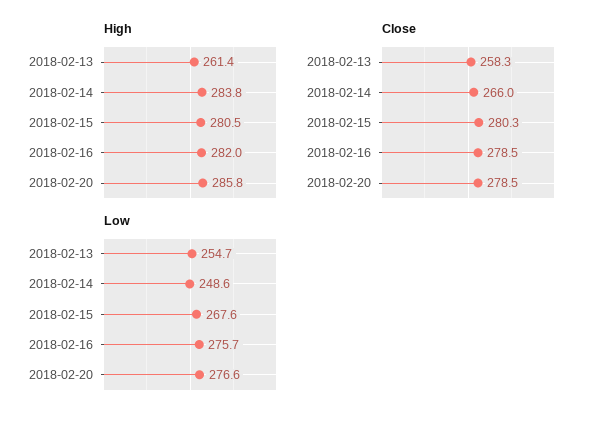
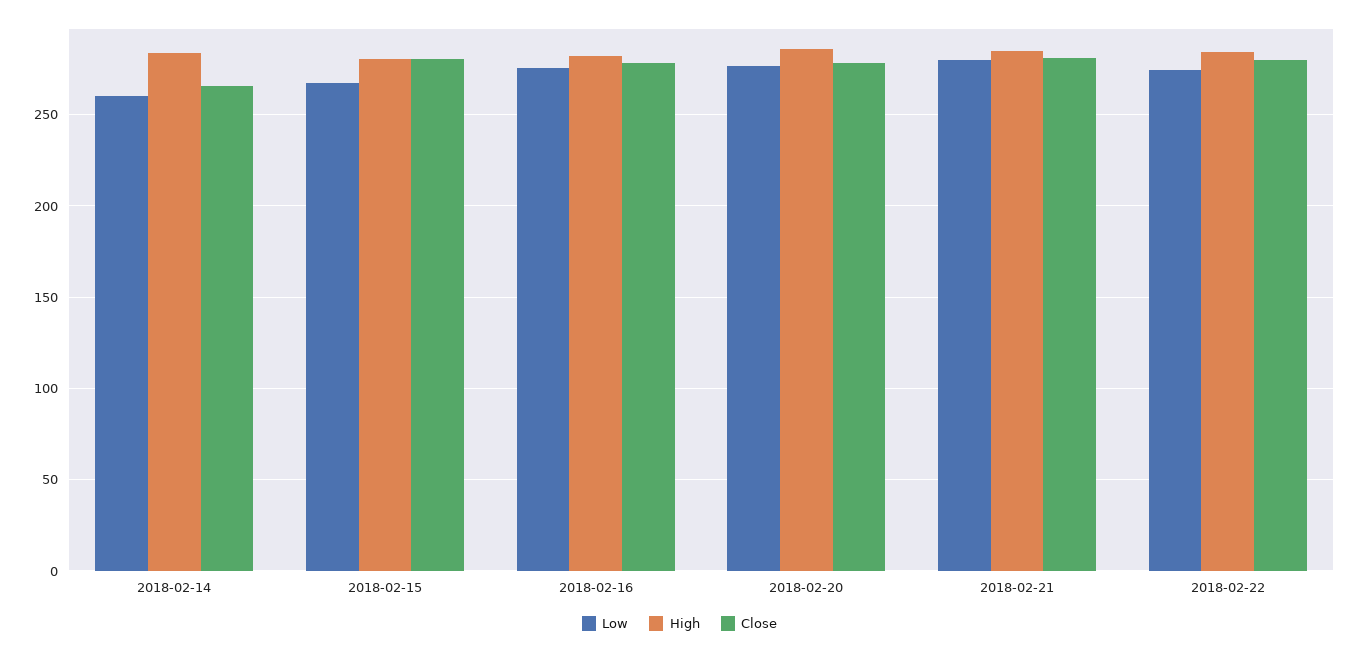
High, 2018-02-13: 261.4 -> none
Close, 2018-02-13: 258.3 -> none
Low, 2018-02-13: 254.7 -> none
Low, 2018-02-14: 248.6 -> 260
Low, 2018-02-21: none -> 280
High, 2018-02-21: none -> 285
Close, 2018-02-21: none -> 280
Low, 2018-02-22: none -> 275
High, 2018-02-22: none -> 285
Close, 2018-02-22: none -> 280

